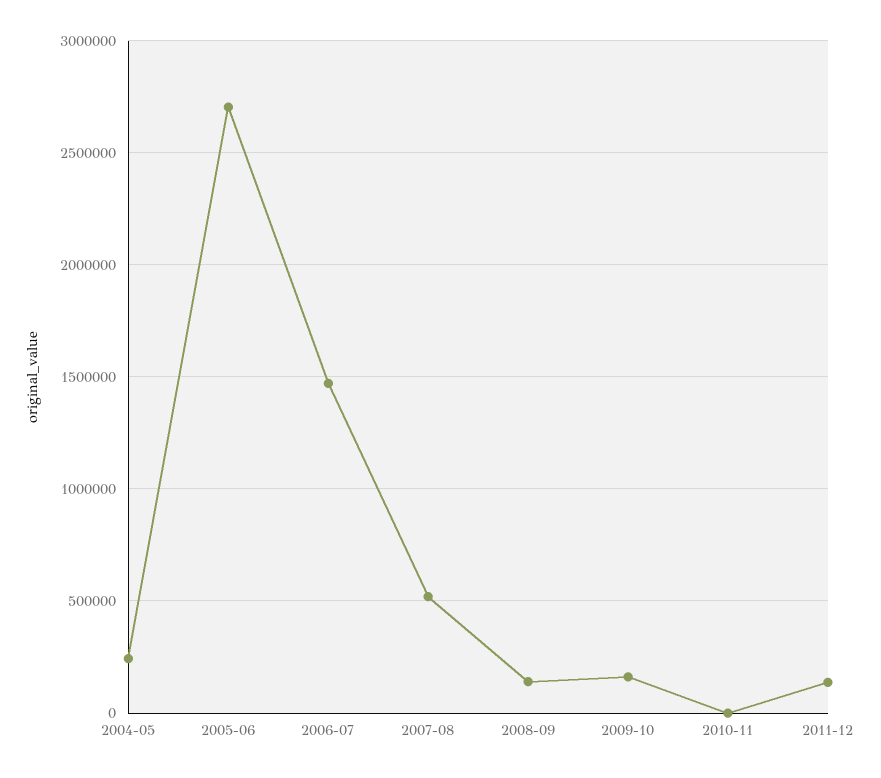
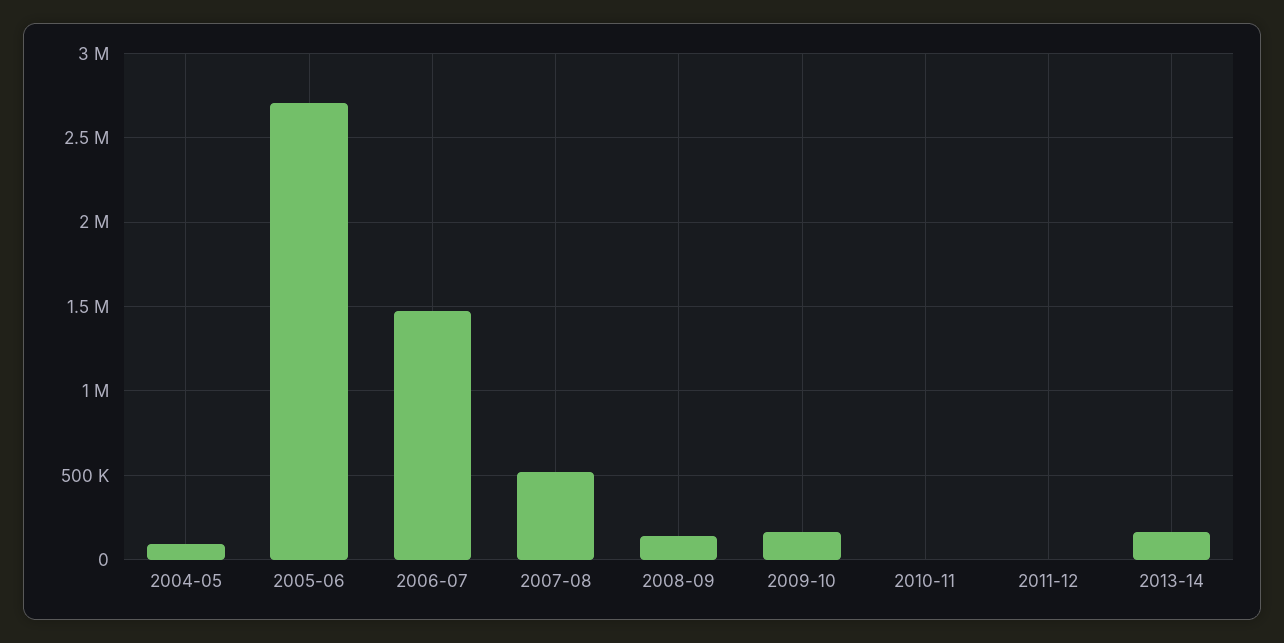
2004-05: 250000 -> 100000
2011-12: 150000 -> 0
2013-14: none -> 150000

